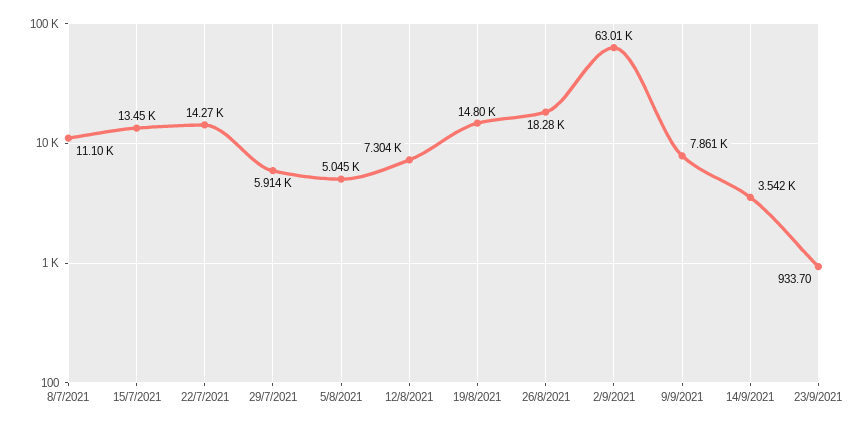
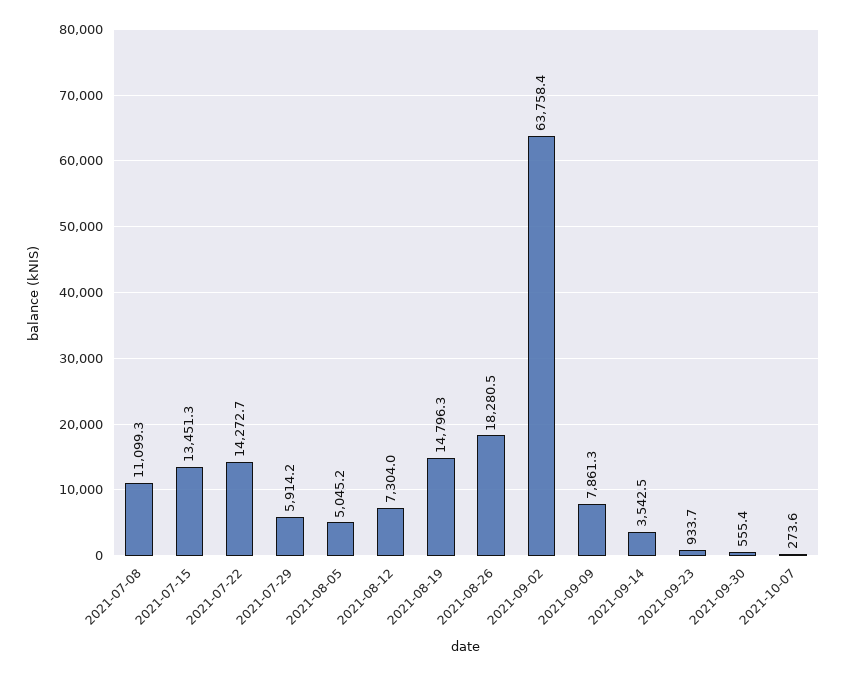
2/9/2021: 63010 -> 63758.4
2021-09-30: none -> 555.4
2021-10-07: none -> 273.6

